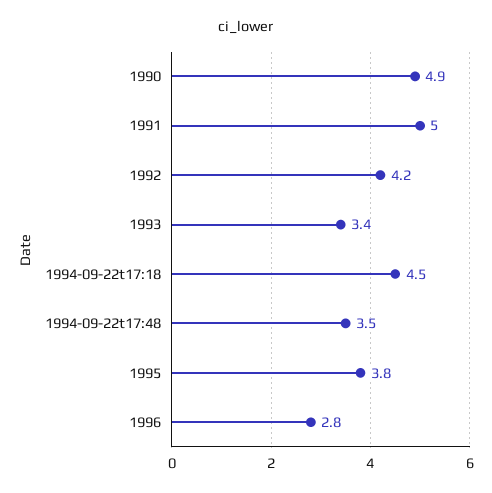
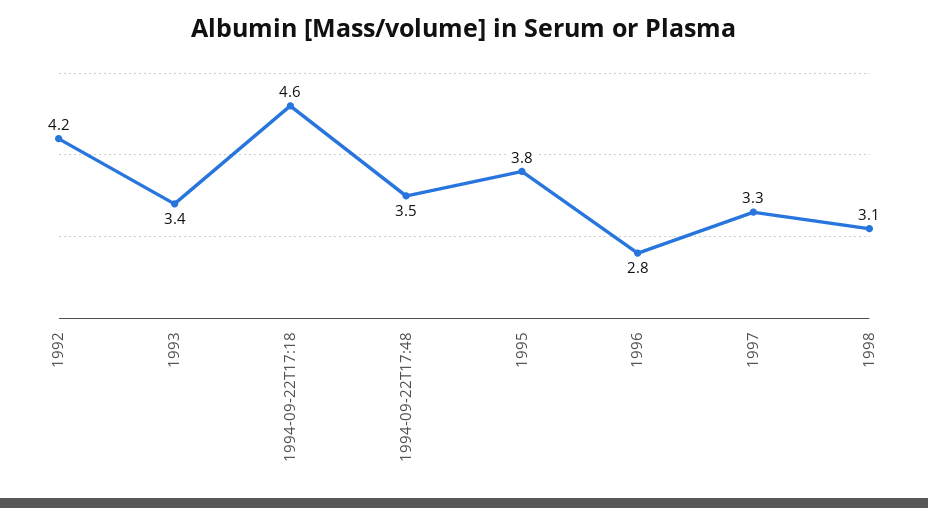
1990: 4.9 -> none
1991: 5 -> none
1994-09-22t17:18: 4.5 -> 4.6
1997: none -> 3.3
1998: none -> 3.1

